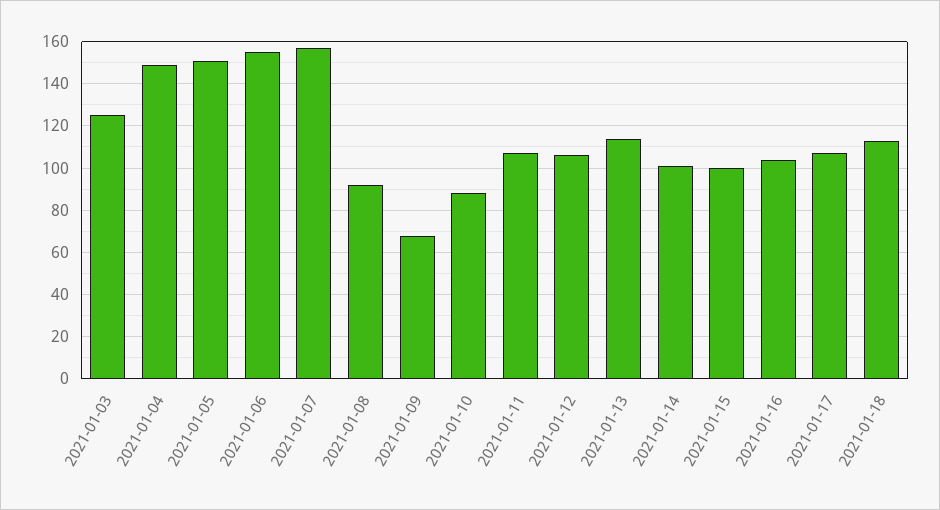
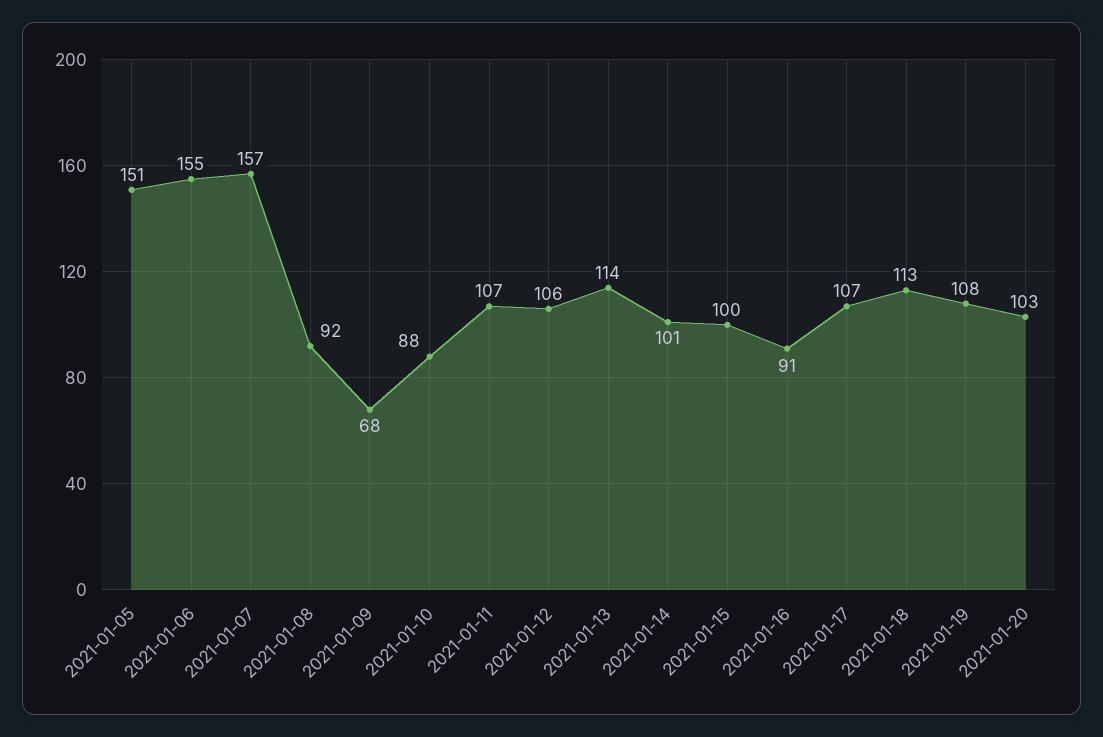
2021-01-03: 125 -> none
2021-01-04: 150 -> none
2021-01-16: 105 -> 91
2021-01-19: none -> 108
2021-01-20: none -> 103

